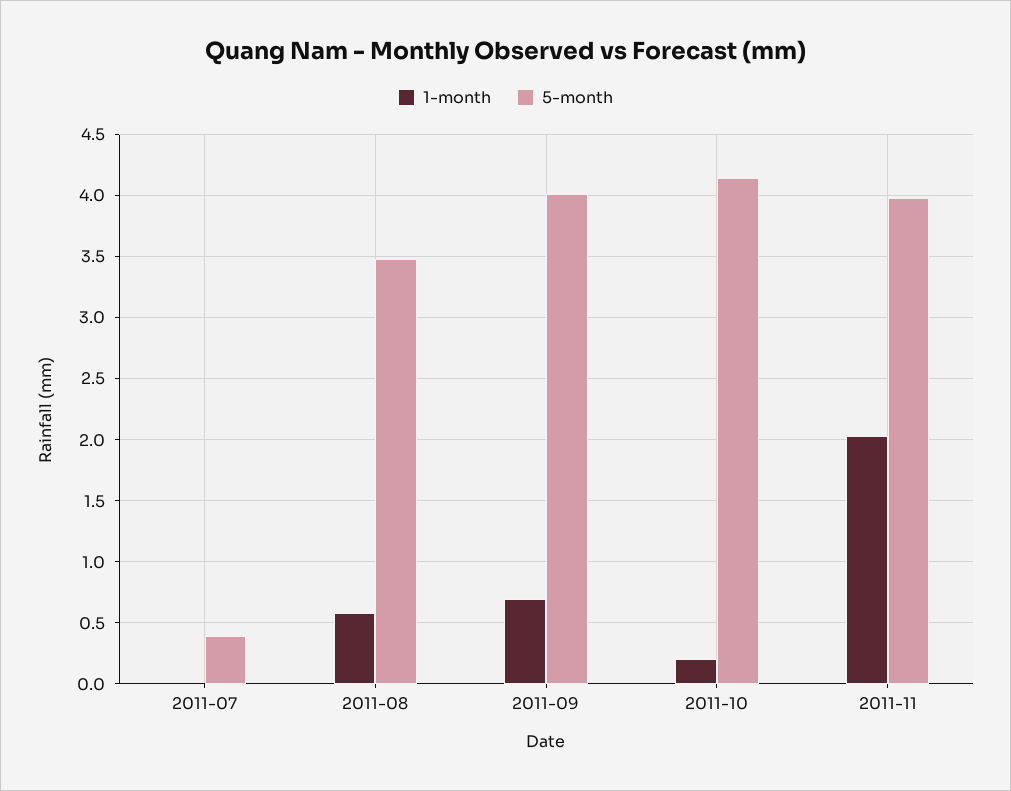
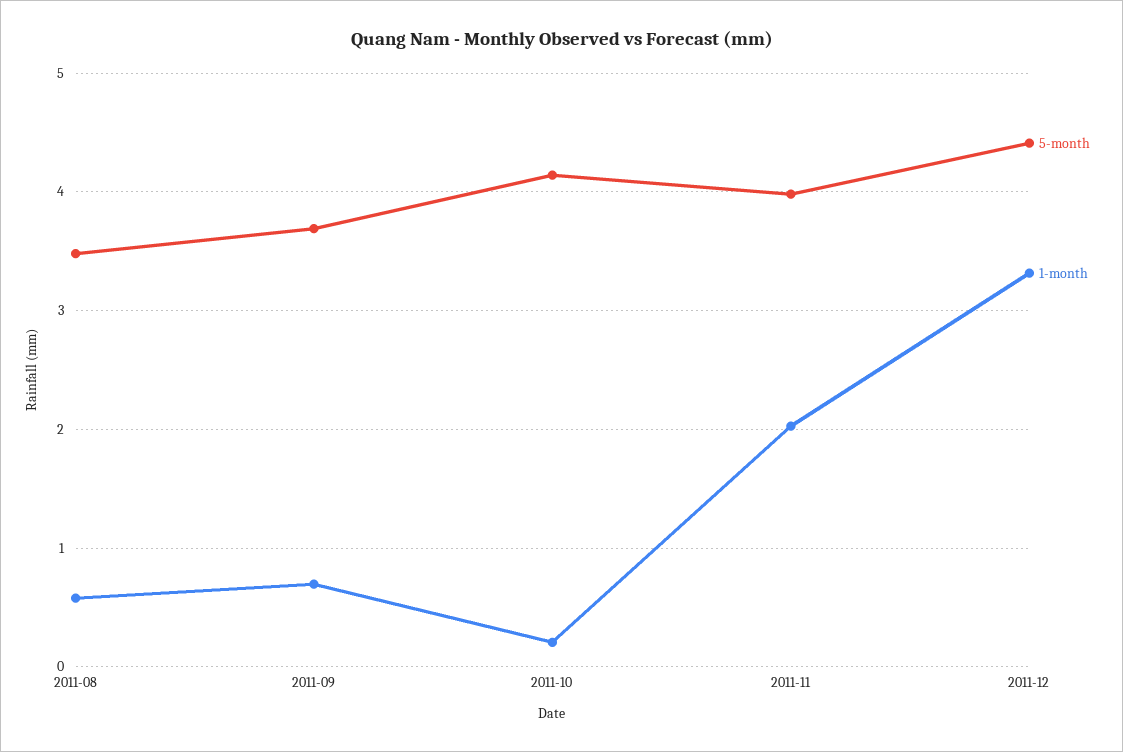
1-month, 2011-07: 0 -> none
5-month, 2011-07: 0.4 -> none
5-month, 2011-09: 4 -> 3.7
5-month, 2011-12: none -> 4.4
1-month, 2011-12: none -> 3.3

